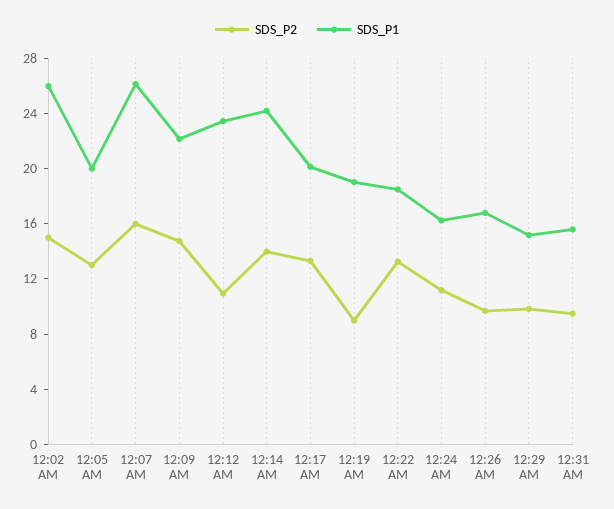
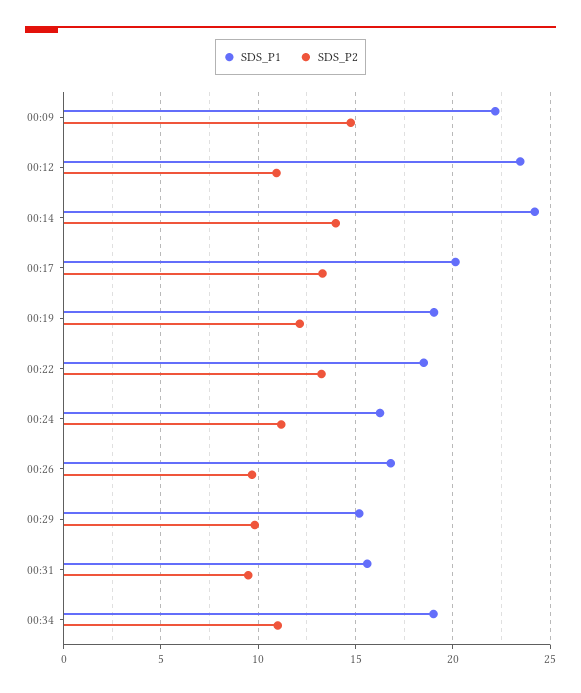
SDS_P2, 12:02 AM: 15 -> none
SDS_P1, 12:02 AM: 26 -> none
SDS_P2, 12:05 AM: 13 -> none
SDS_P1, 12:05 AM: 20 -> none
SDS_P2, 12:07 AM: 16 -> none
SDS_P1, 12:07 AM: 26 -> none
SDS_P2, 12:19 AM: 9 -> 12
SDS_P1, 00:34: none -> 19
SDS_P2, 00:34: none -> 11

